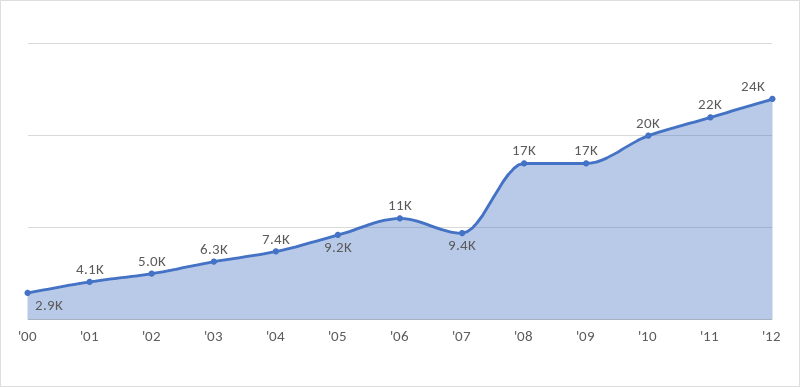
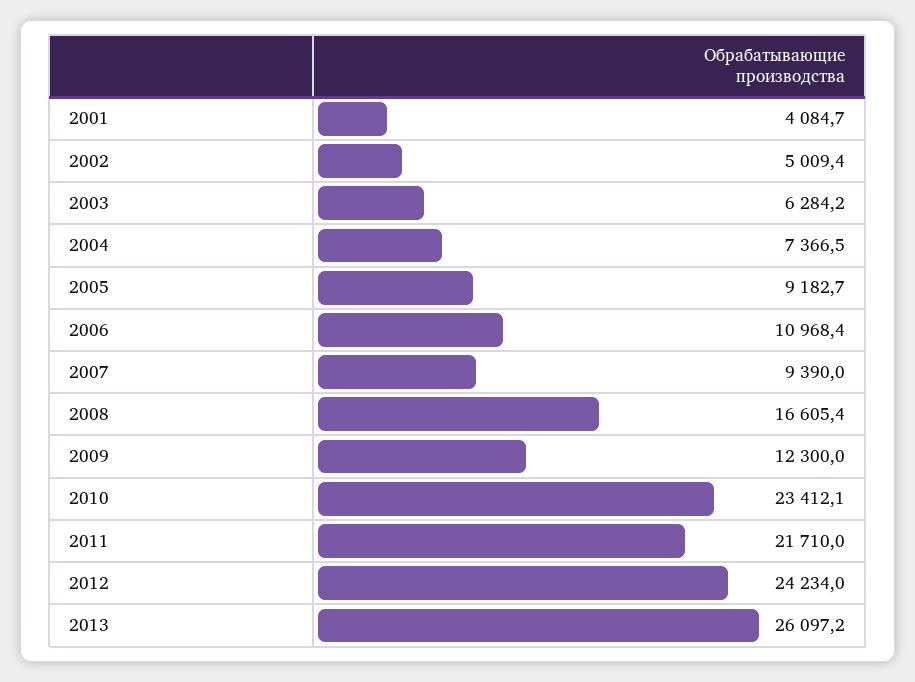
'00: 2900 -> none
'09: 17000 -> 12300
'10: 20000 -> 23412.1
2013: none -> 26097.2

